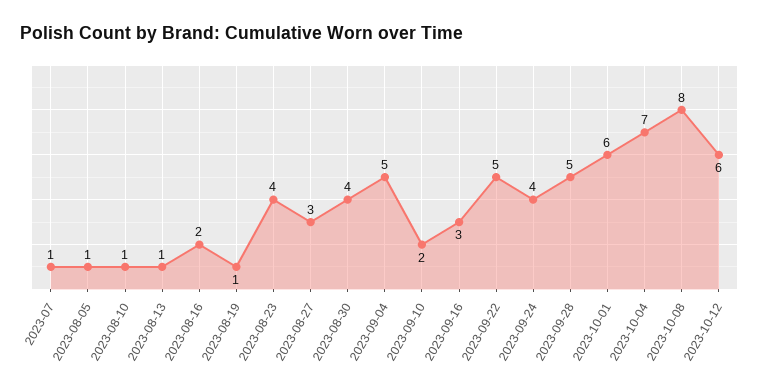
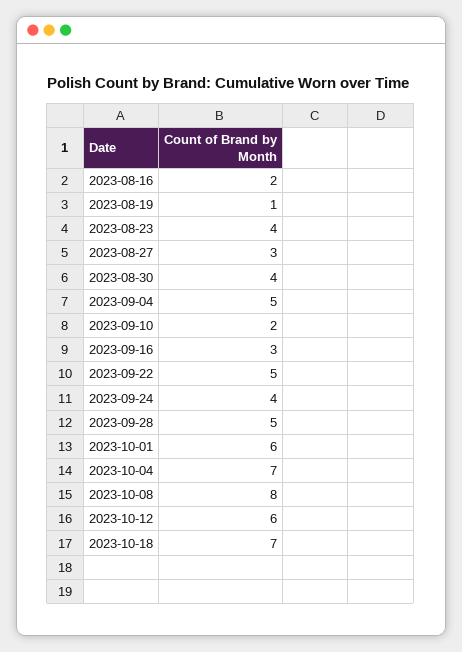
2023-07: 1 -> none
2023-08-05: 1 -> none
2023-08-10: 1 -> none
2023-08-13: 1 -> none
2023-10-18: none -> 7

